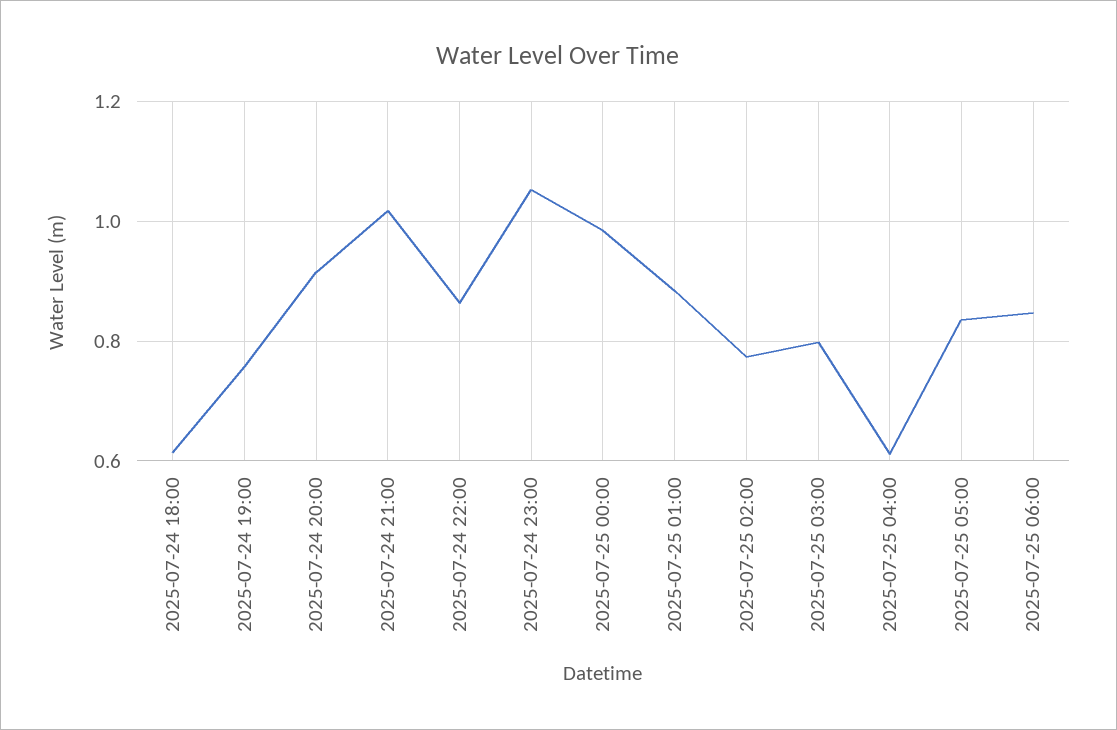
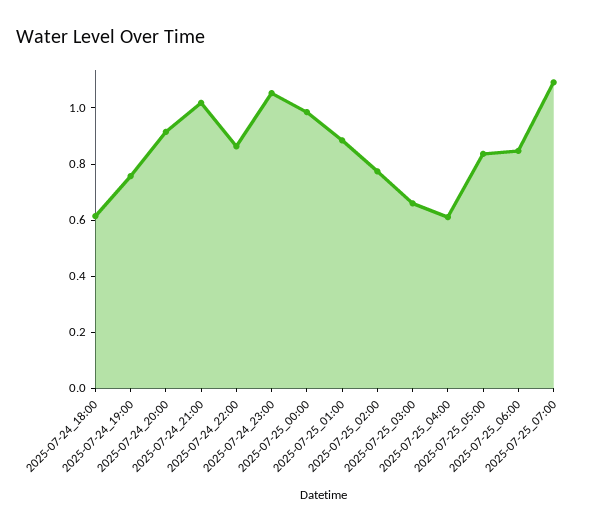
2025-07-25 03:00: 0.8 -> 0.65
2025-07-25_07:00: none -> 1.1

